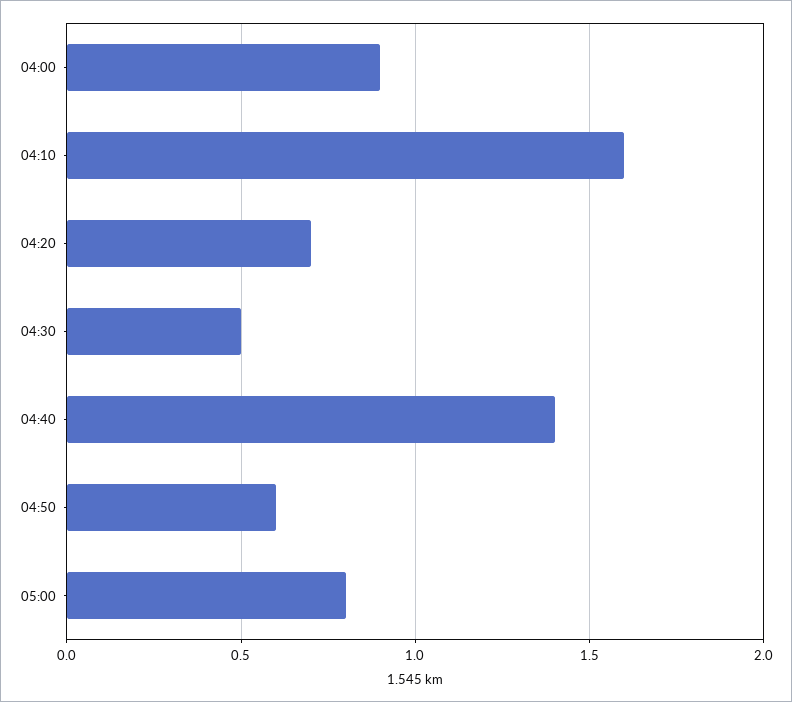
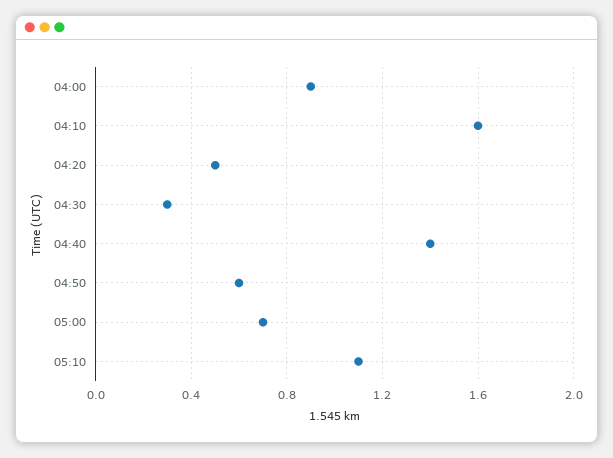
04:20: 0.7 -> 0.5
04:30: 0.5 -> 0.3
05:00: 0.8 -> 0.7
05:10: none -> 1.1

